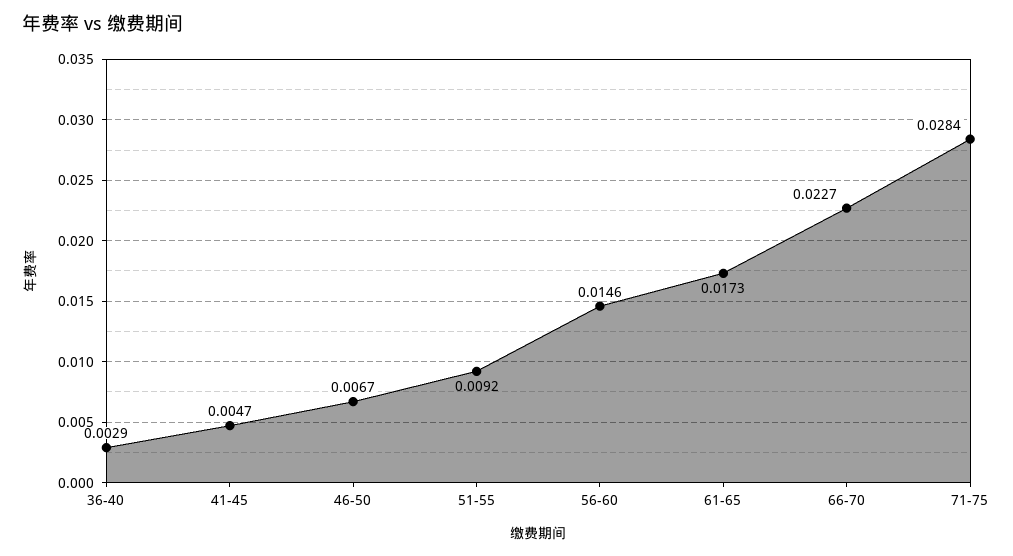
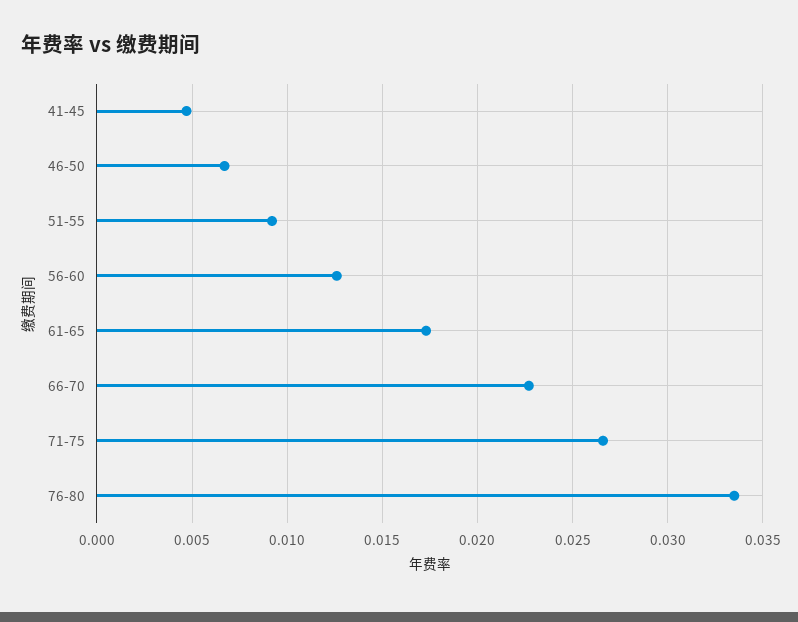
36-40: 0.0029 -> none
56-60: 0.0146 -> 0.0125
71-75: 0.0284 -> 0.0265
76-80: none -> 0.0335

